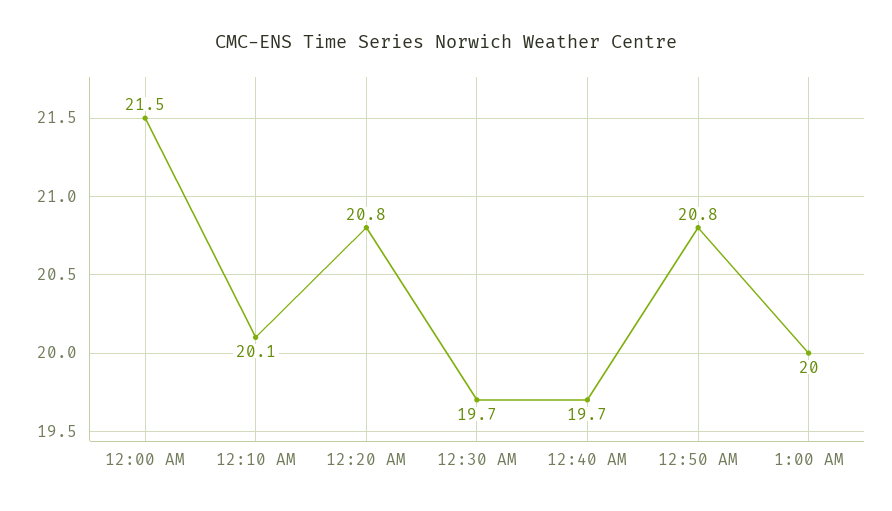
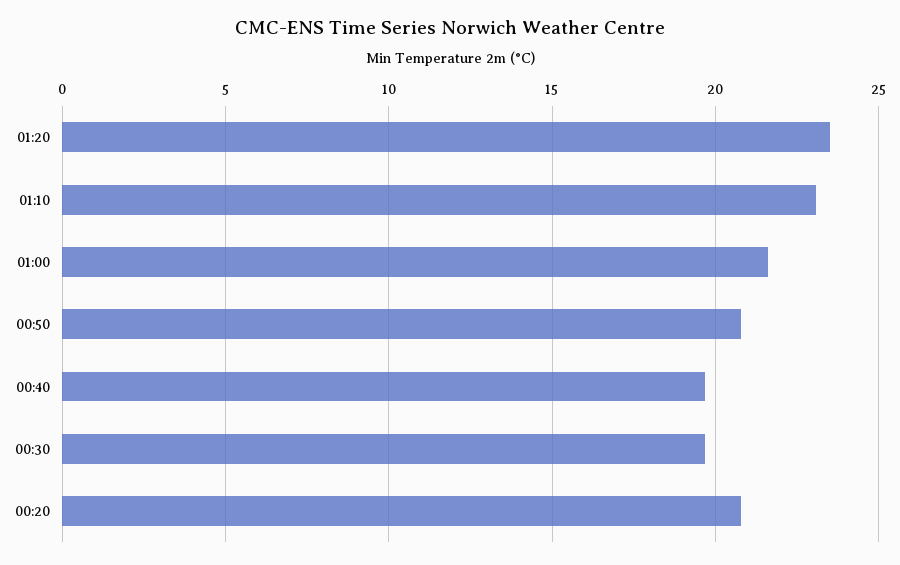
12:00 AM: 21.5 -> none
12:10 AM: 20.1 -> none
1:00 AM: 20 -> 21.5
01:20: none -> 23.5
01:10: none -> 23

